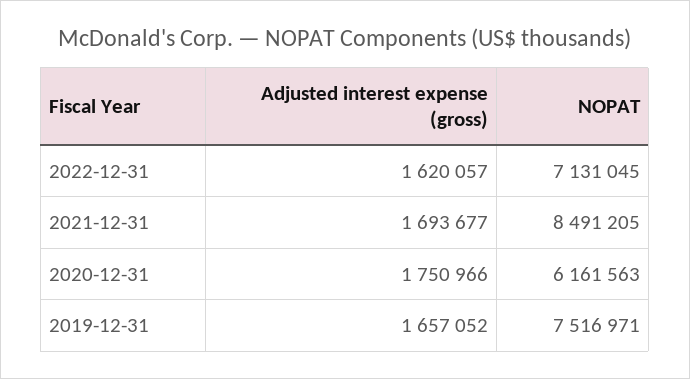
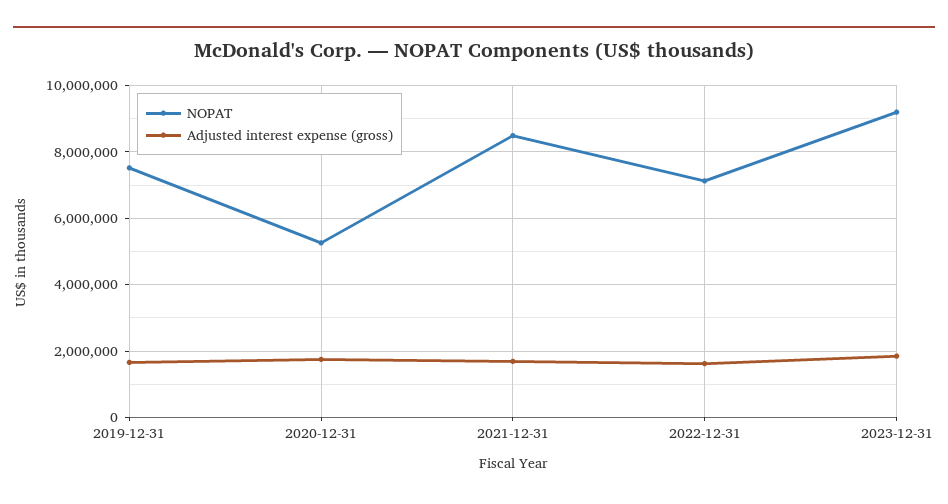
NOPAT, 2020-12-31: 6161563 -> 5200000
NOPAT, 2023-12-31: none -> 9200000
Adjusted interest expense (gross), 2023-12-31: none -> 1800000

